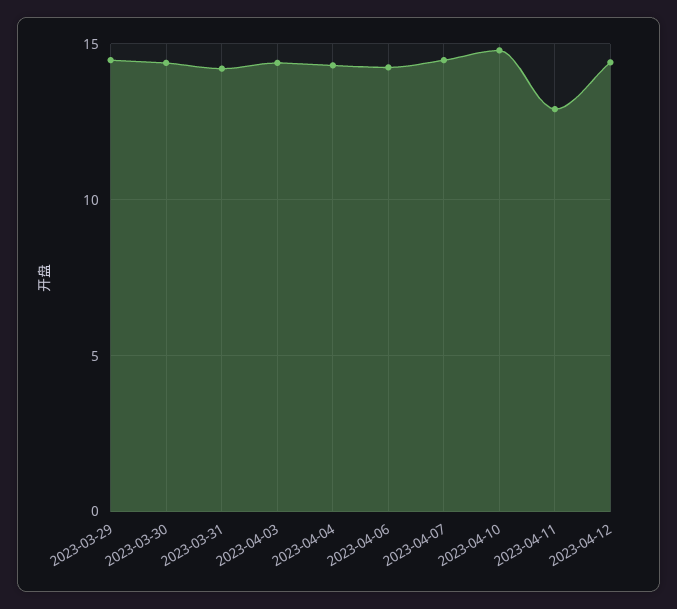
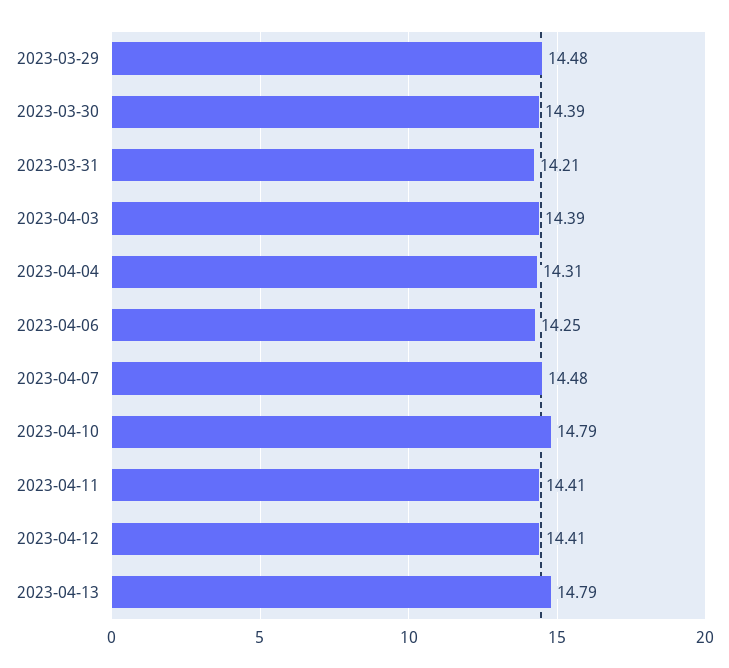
2023-04-11: 13 -> 14.41
2023-04-13: none -> 14.79

